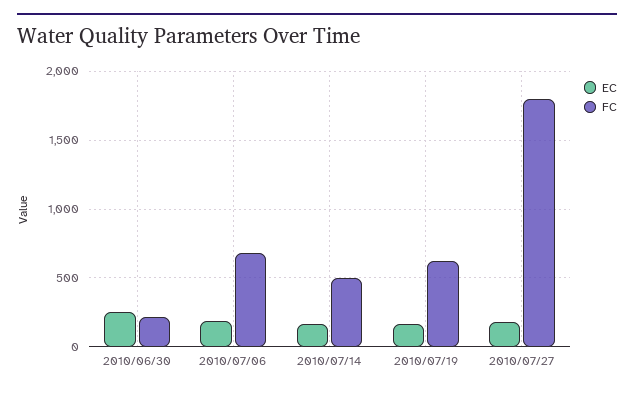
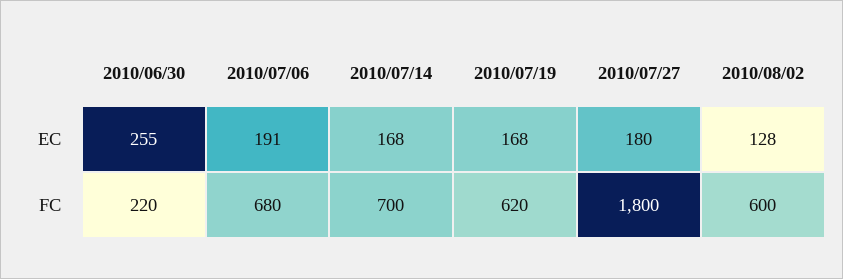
FC, 2010/07/14: 500 -> 700
EC, 2010/08/02: none -> 128
FC, 2010/08/02: none -> 600

